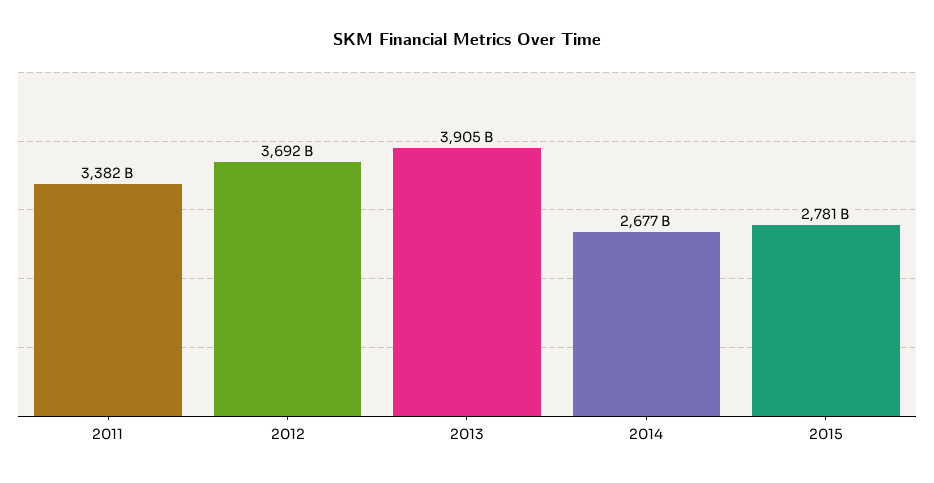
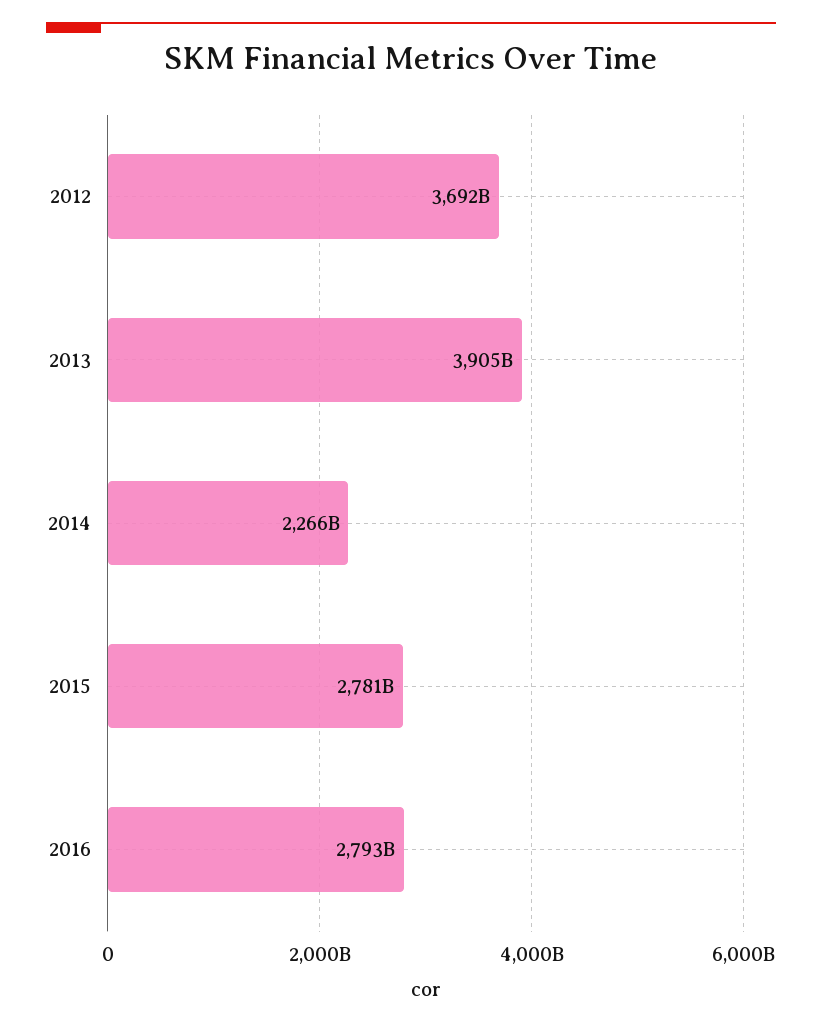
2011: 3382000000000 -> none
2014: 2677000000000 -> 2266000000000
2016: none -> 2793000000000

